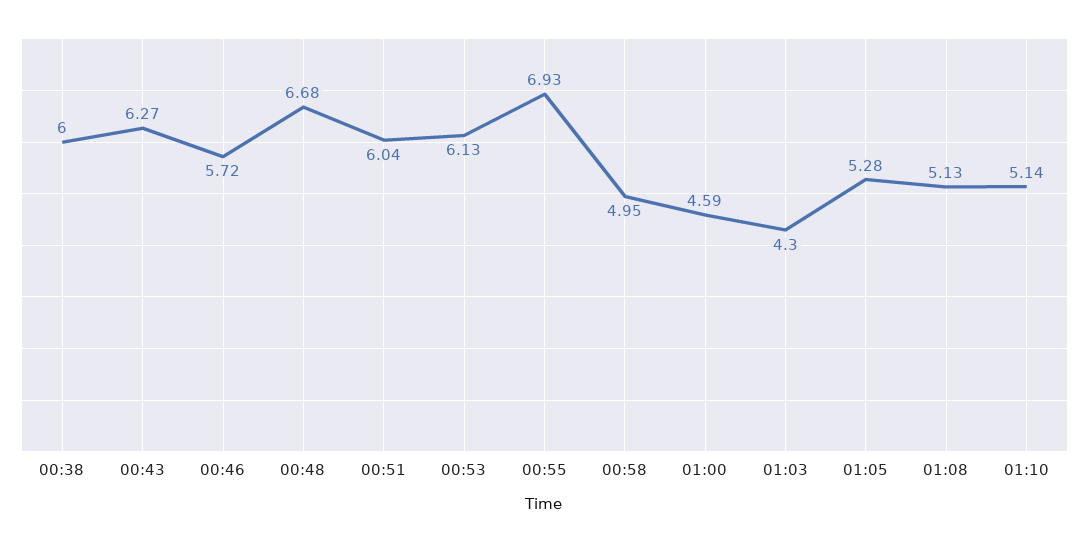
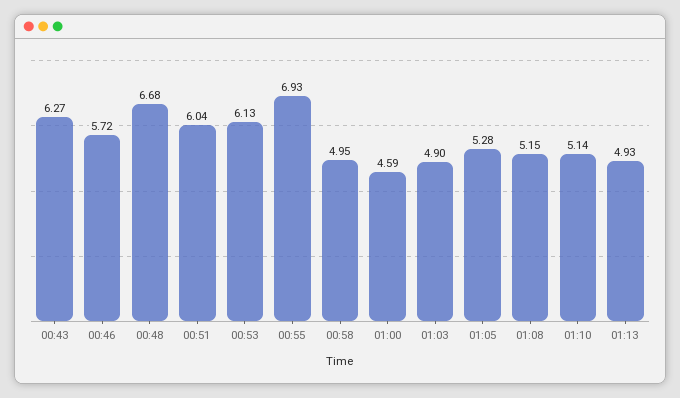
00:38: 6 -> none
01:03: 4.3 -> 4.9
01:08: 5.13 -> 5.15
01:13: none -> 4.93

